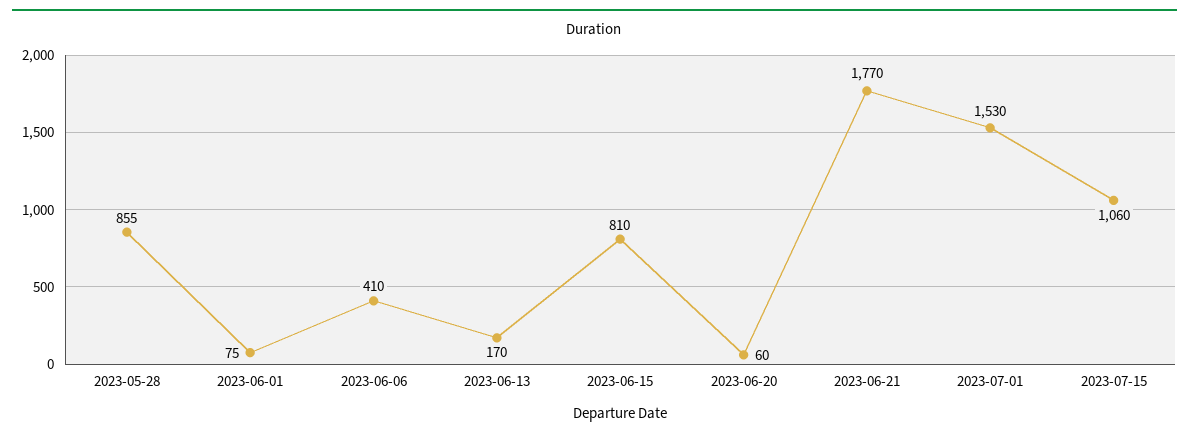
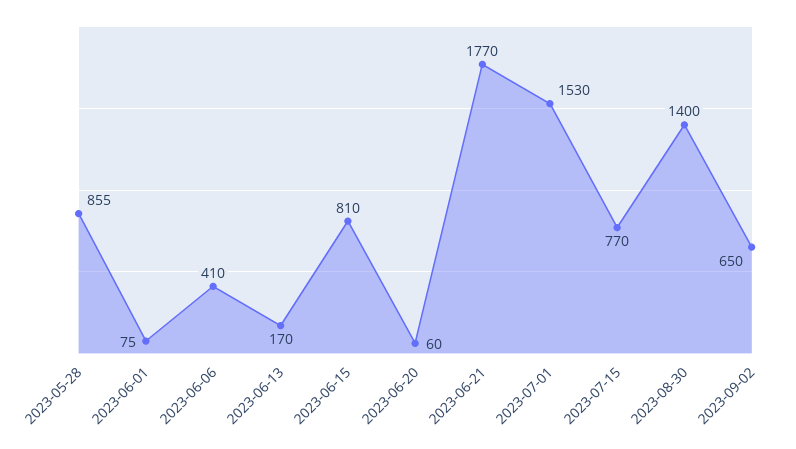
2023-07-15: 1060 -> 770
2023-08-30: none -> 1400
2023-09-02: none -> 650

